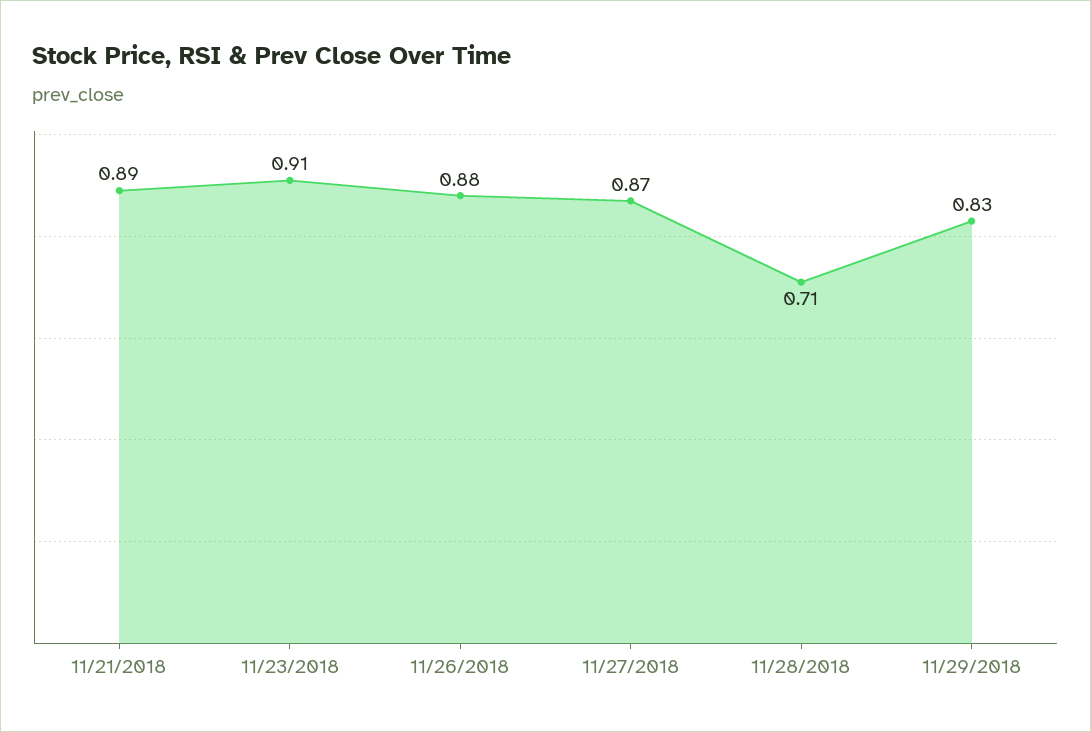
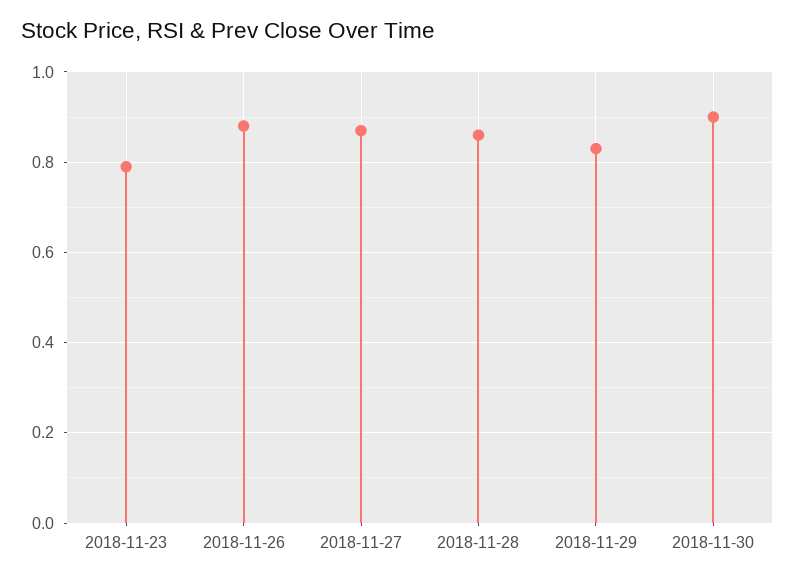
11/21/2018: 0.89 -> none
11/23/2018: 0.91 -> 0.8
11/28/2018: 0.71 -> 0.85
2018-11-30: none -> 0.9

